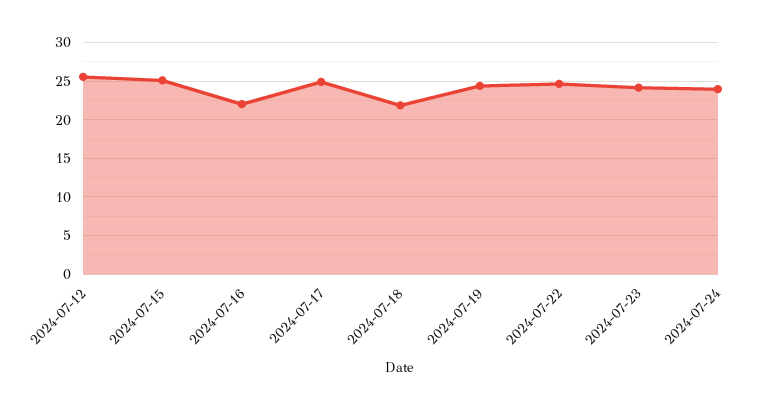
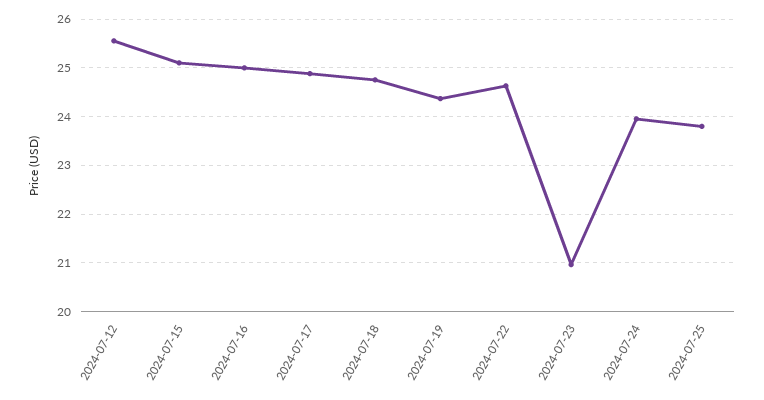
2024-07-16: 22 -> 25
2024-07-18: 22 -> 24.8
2024-07-23: 24 -> 21
2024-07-25: none -> 23.8

